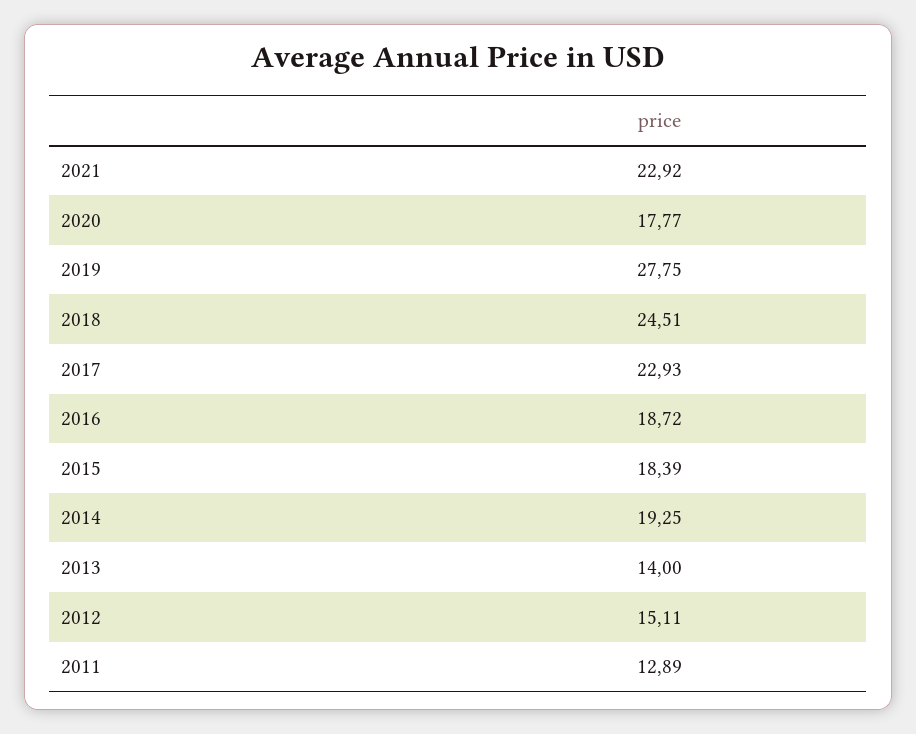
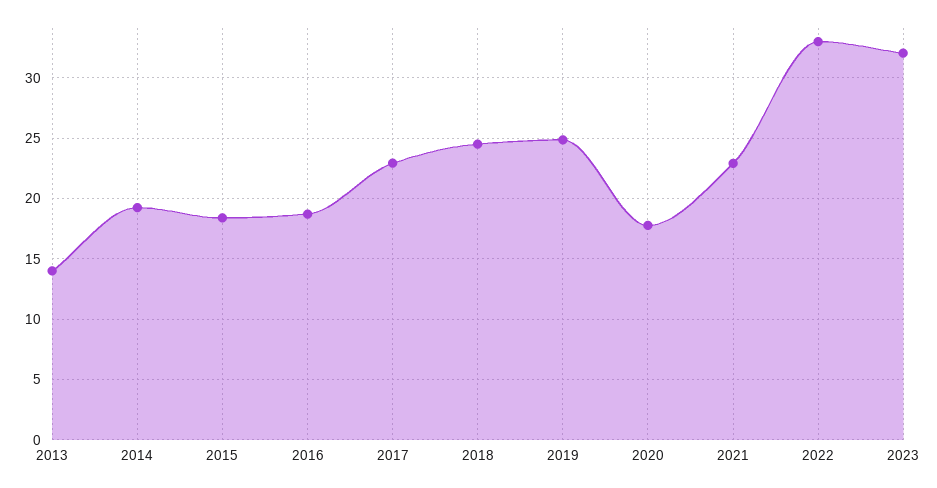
2019: 27.75 -> 25
2012: 15.11 -> none
2011: 12.89 -> none
2022: none -> 33
2023: none -> 32

